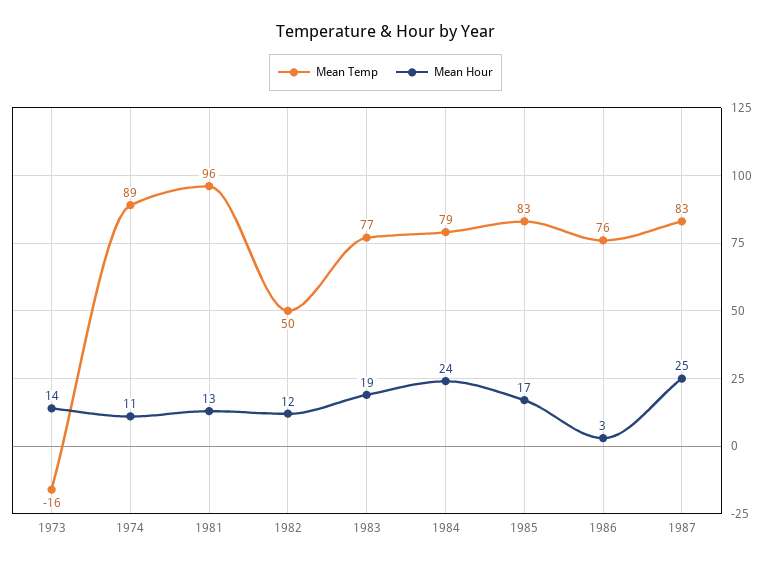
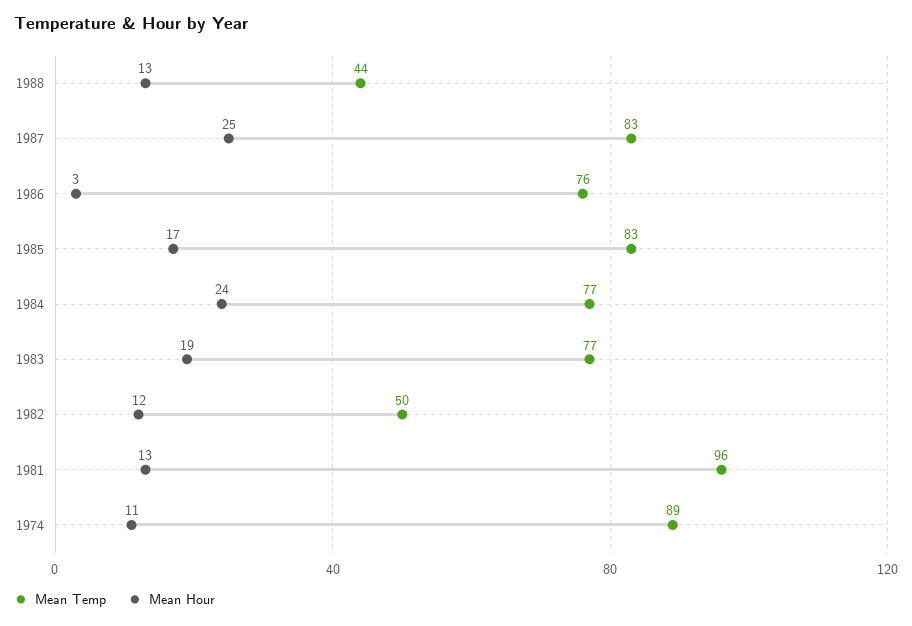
Mean Temp, 1973: -16 -> none
Mean Hour, 1973: 14 -> none
Mean Temp, 1984: 79 -> 77
Mean Temp, 1988: none -> 44
Mean Hour, 1988: none -> 13

